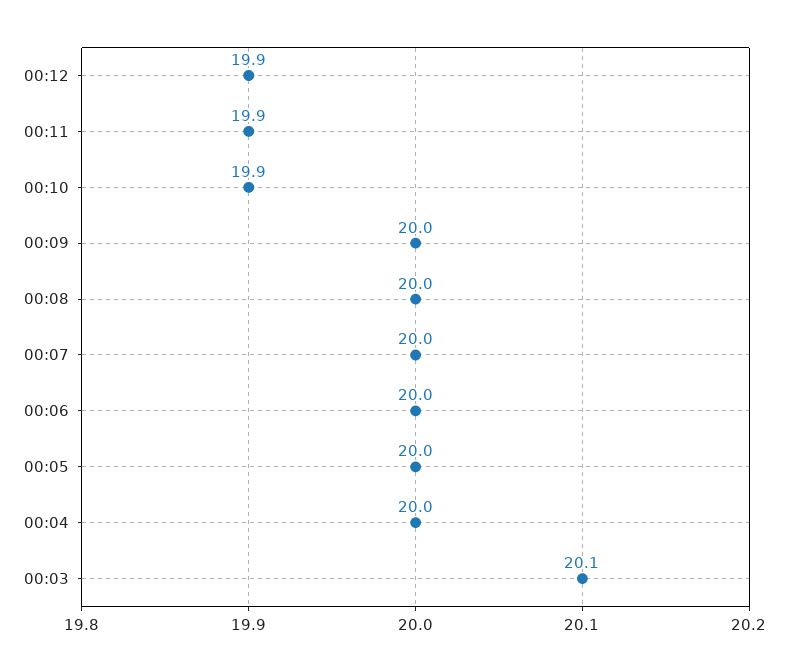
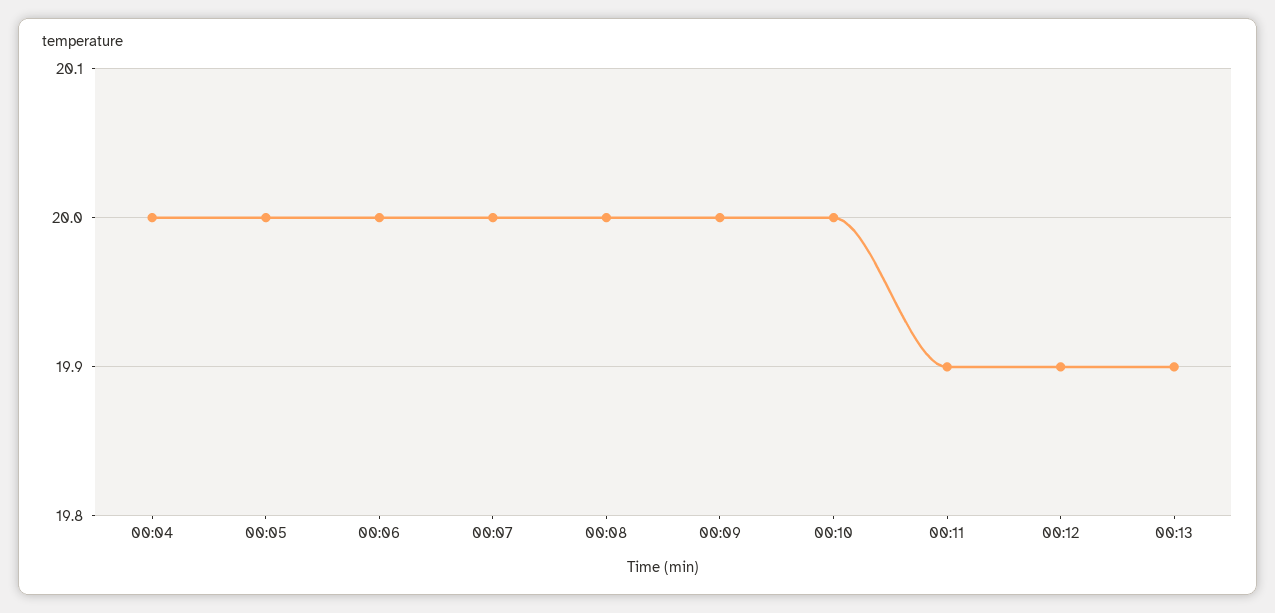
00:10: 19.9 -> 20
00:03: 20.1 -> none
00:13: none -> 19.9

